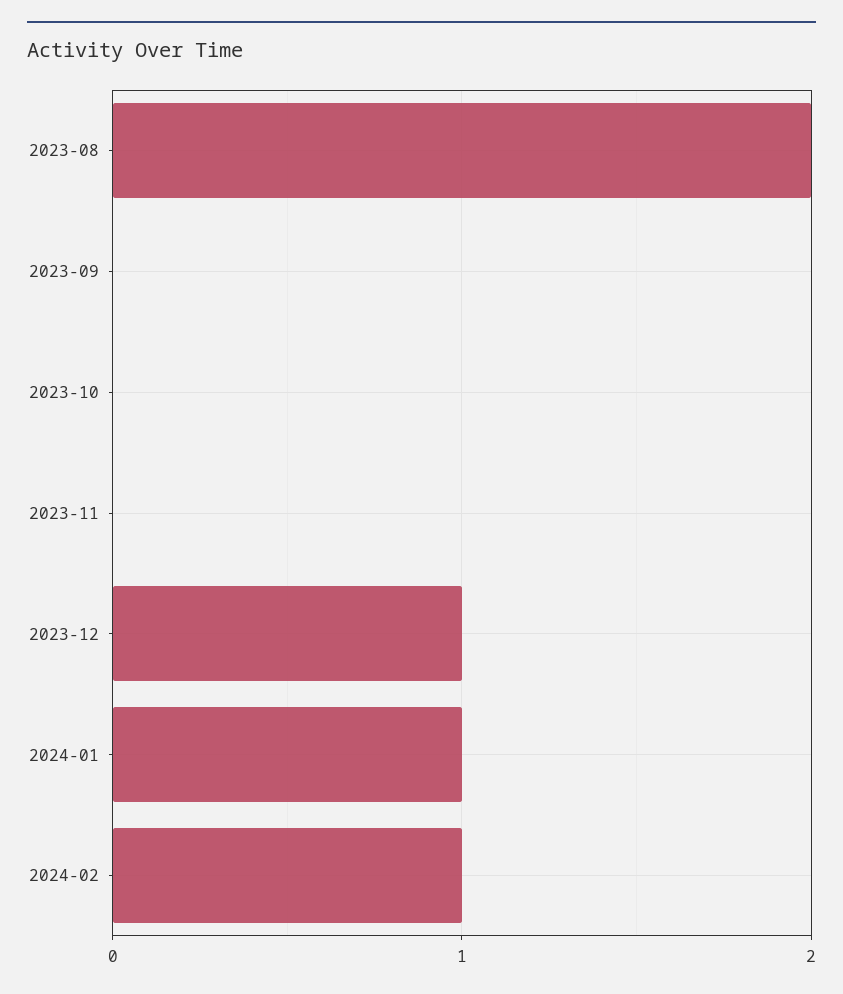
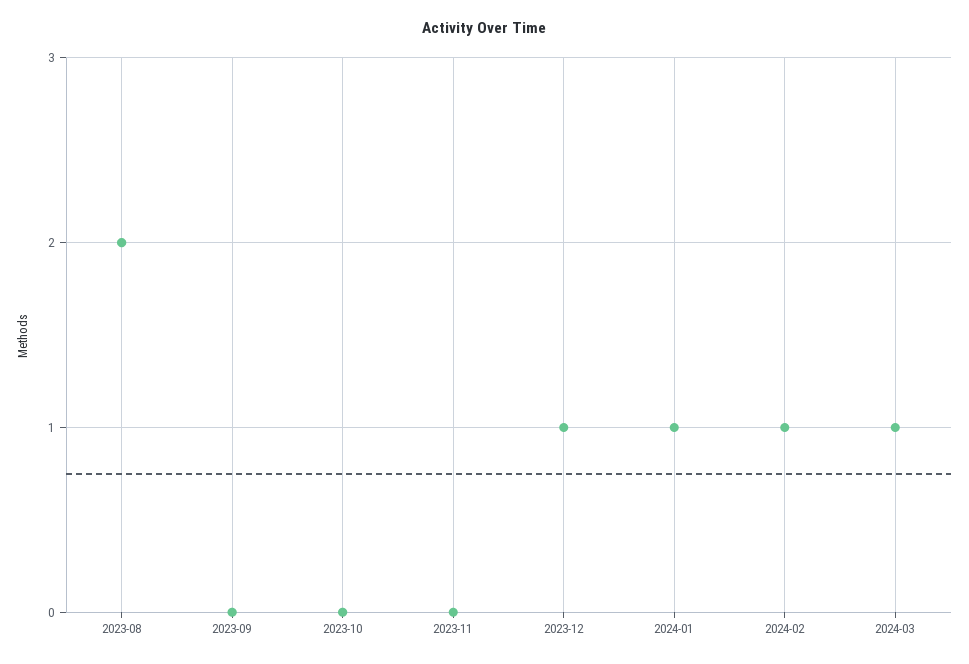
2024-03: none -> 1

